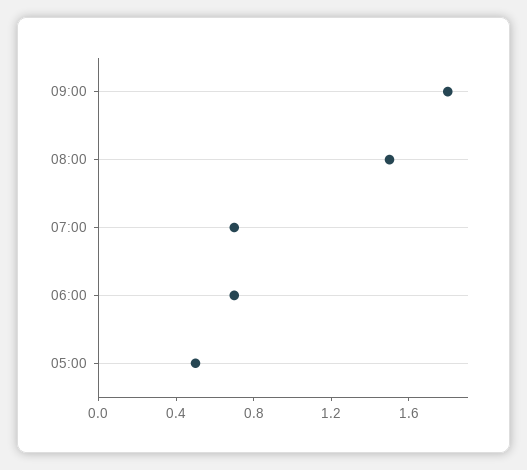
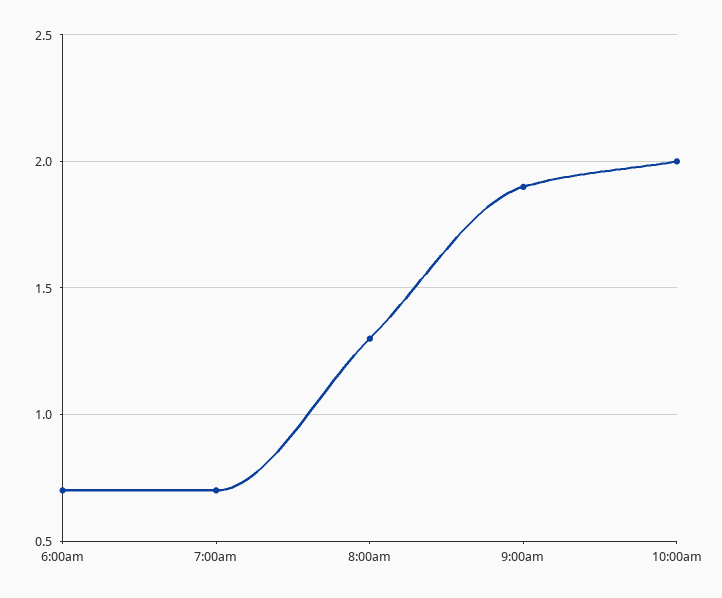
09:00: 1.8 -> 1.9
08:00: 1.5 -> 1.3
05:00: 0.5 -> none
10:00am: none -> 2

